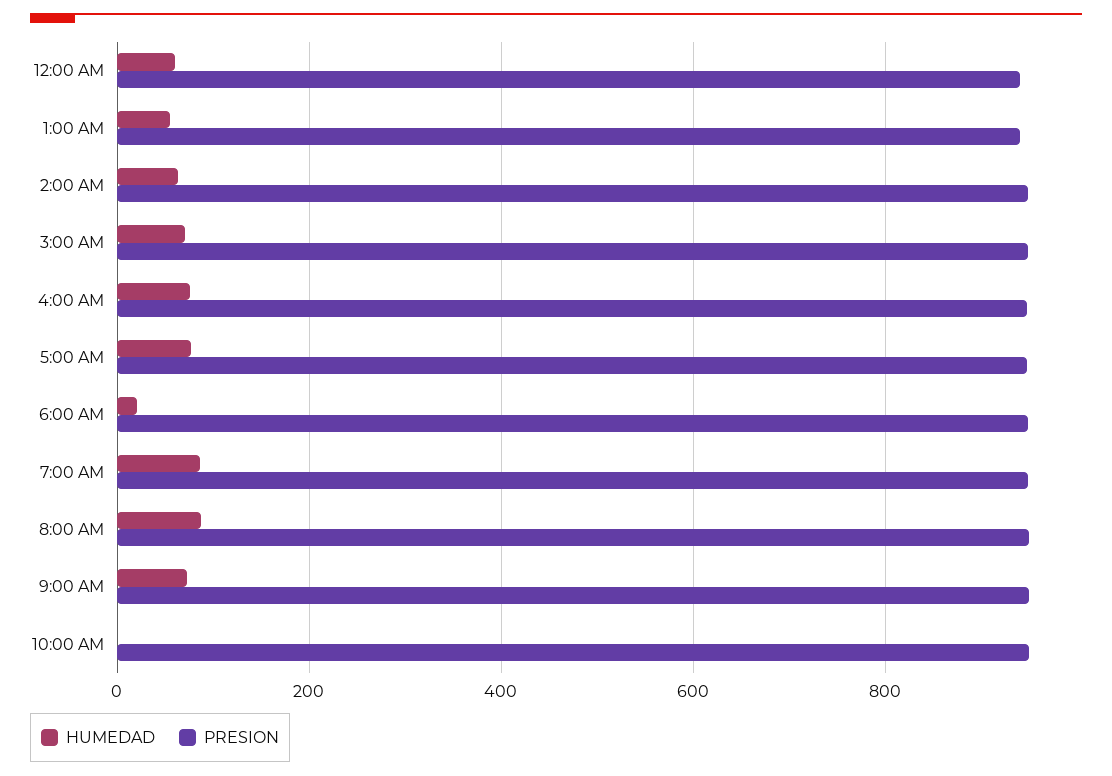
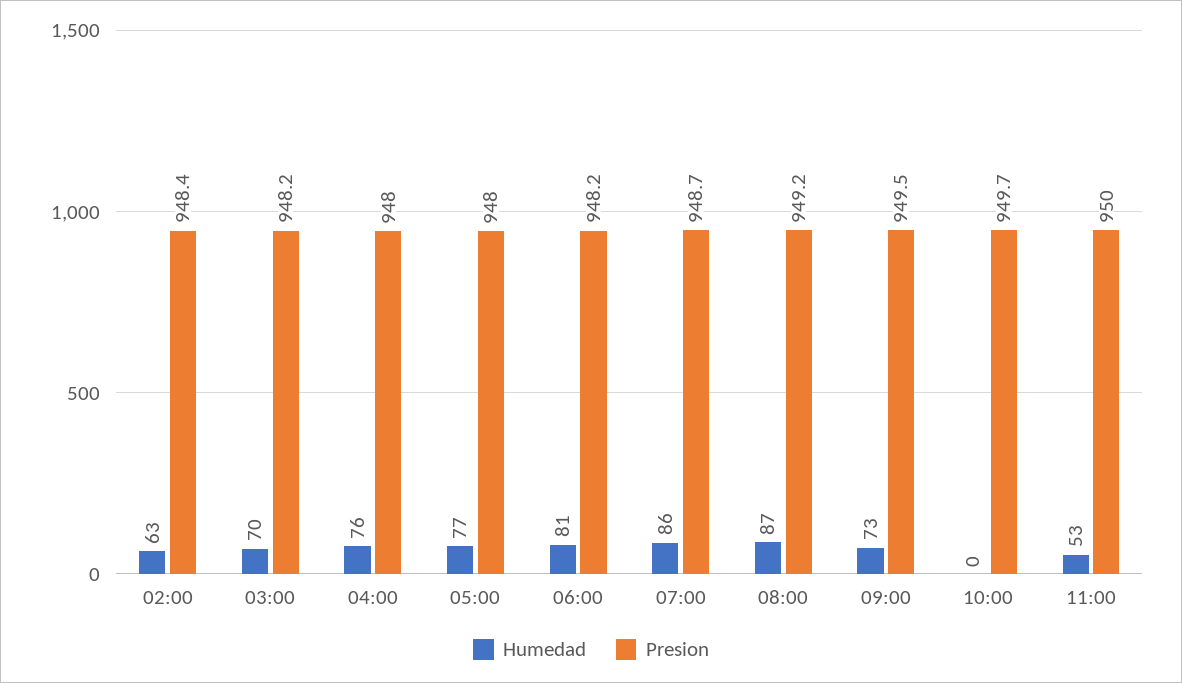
HUMEDAD, 12:00 AM: 60 -> none
PRESION, 12:00 AM: 940 -> none
HUMEDAD, 1:00 AM: 60 -> none
PRESION, 1:00 AM: 940 -> none
HUMEDAD, 6:00 AM: 20 -> 81
HUMEDAD, 11:00: none -> 53
PRESION, 11:00: none -> 950

